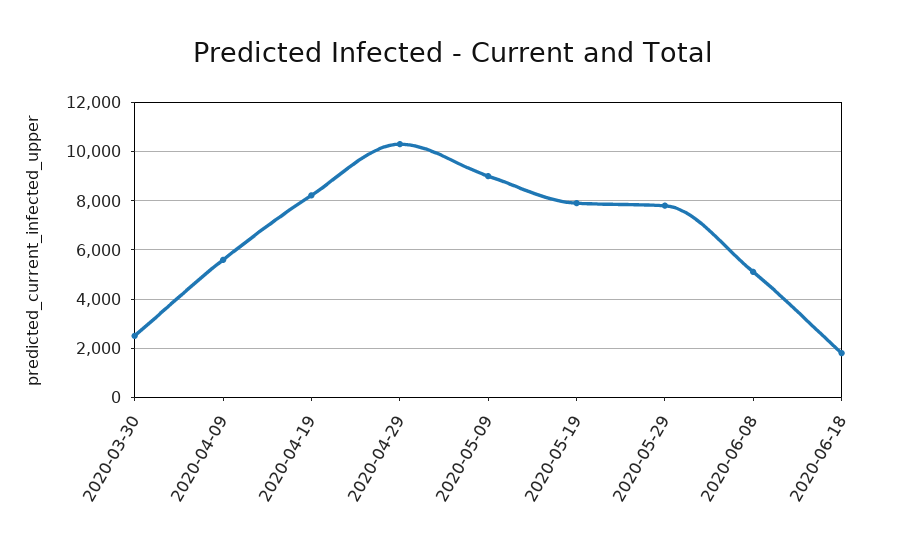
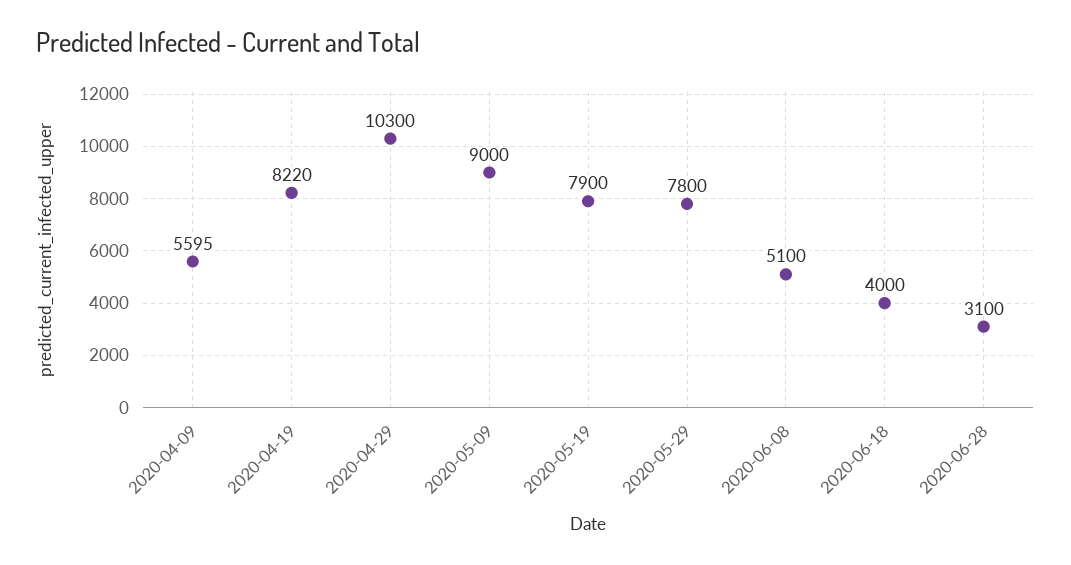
2020-03-30: 2500 -> none
2020-06-18: 1750 -> 4000
2020-06-28: none -> 3100

